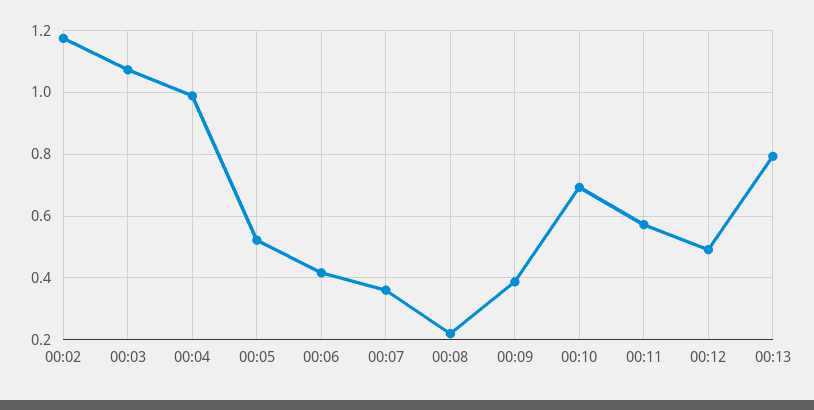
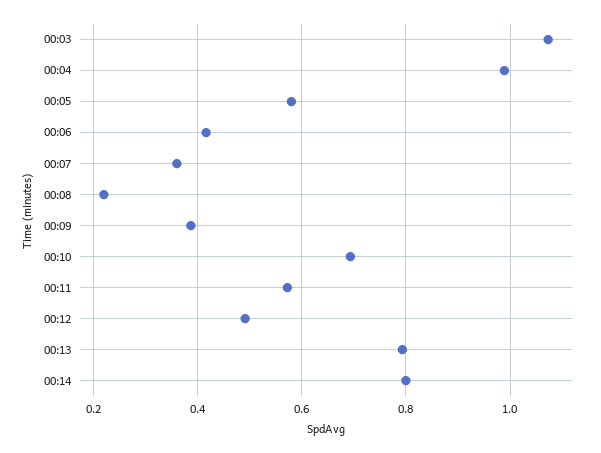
00:02: 1.18 -> none
00:05: 0.52 -> 0.58
00:14: none -> 0.8

